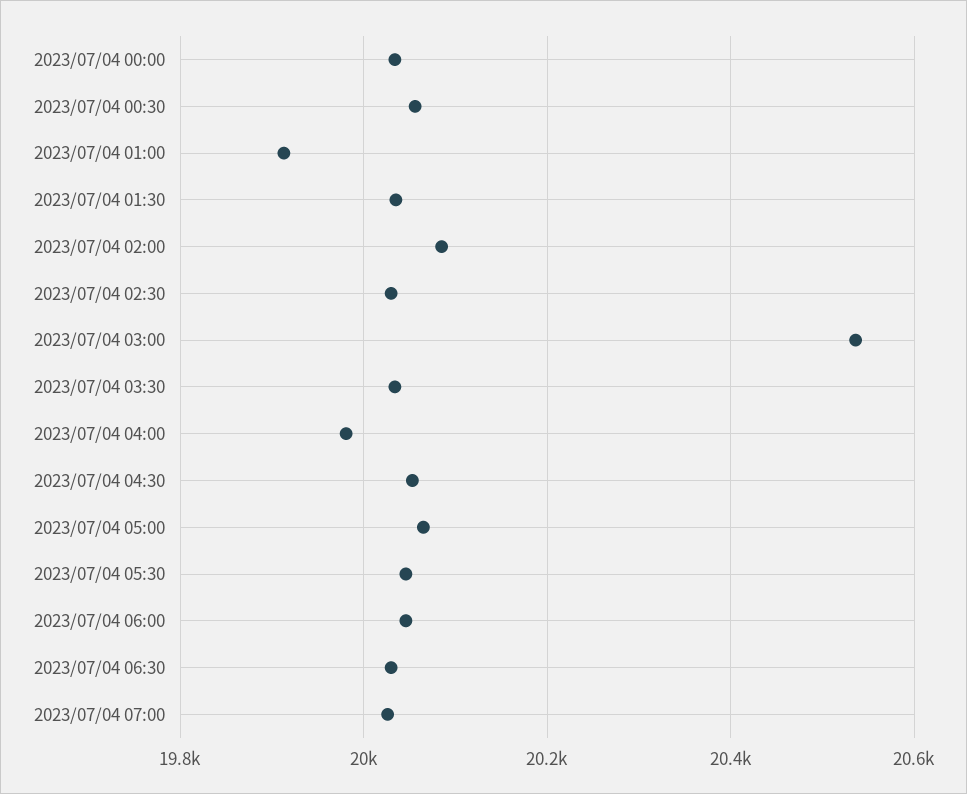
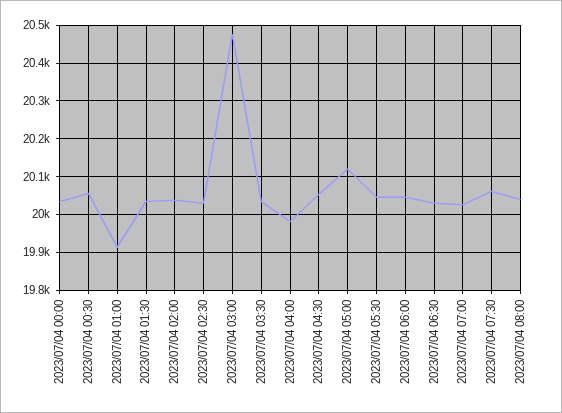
2023/07/04 02:00: 20080 -> 20040
2023/07/04 03:00: 20540 -> 20480
2023/07/04 05:00: 20060 -> 20120
2023/07/04 07:30: none -> 20060
2023/07/04 08:00: none -> 20040

